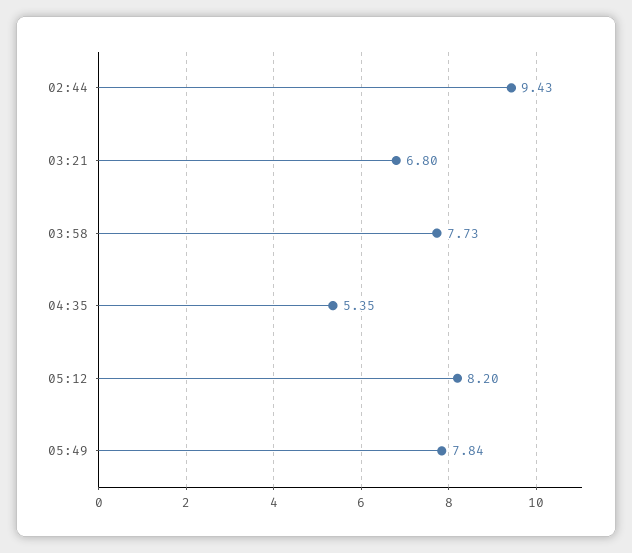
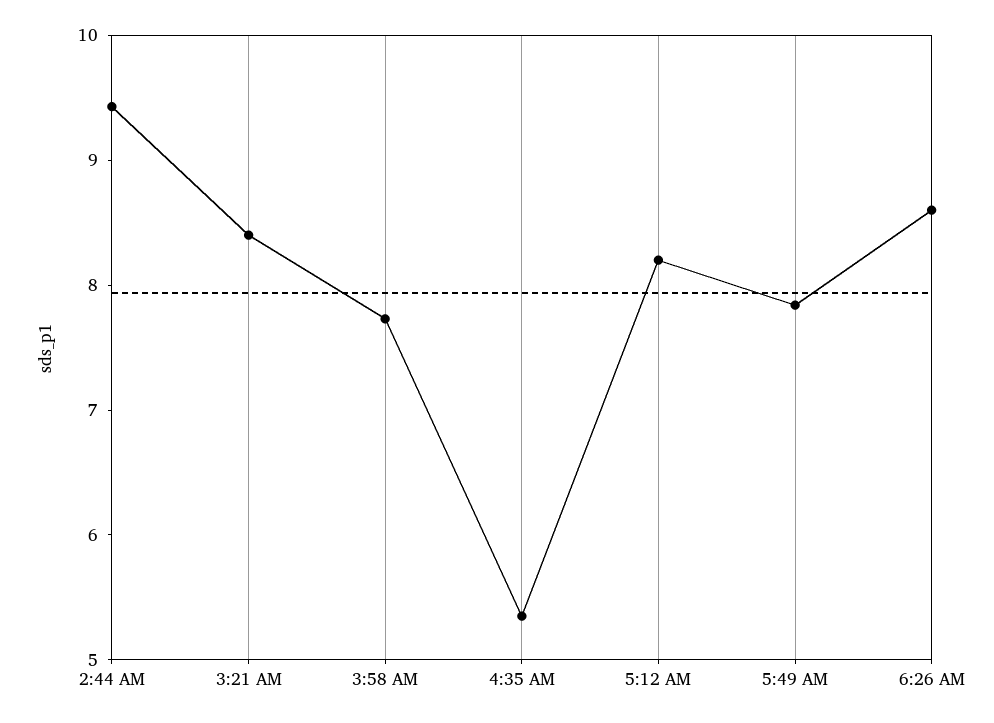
03:21: 6.8 -> 8.4
6:26 AM: none -> 8.6

